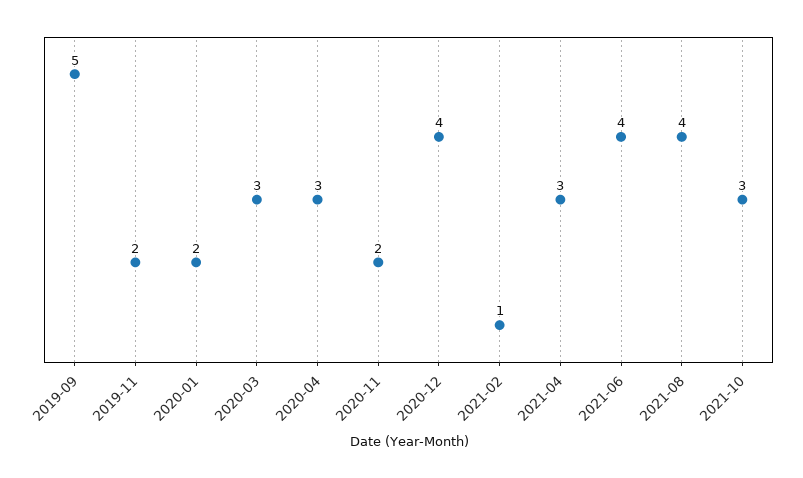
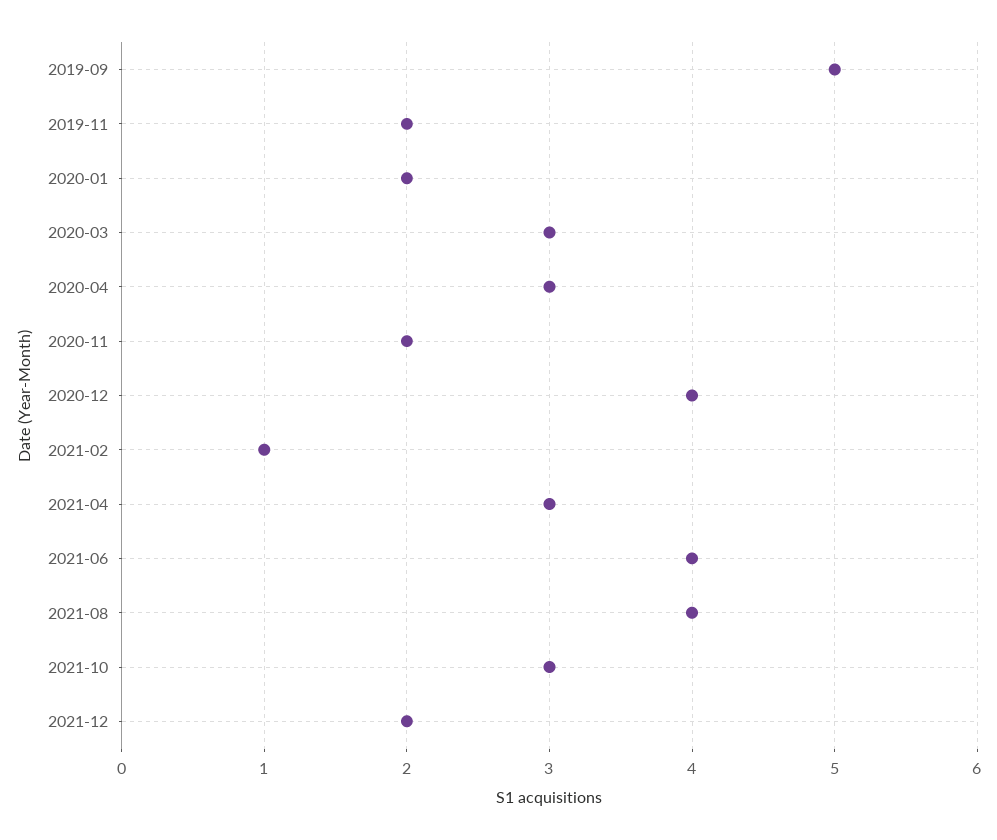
2021-12: none -> 2

